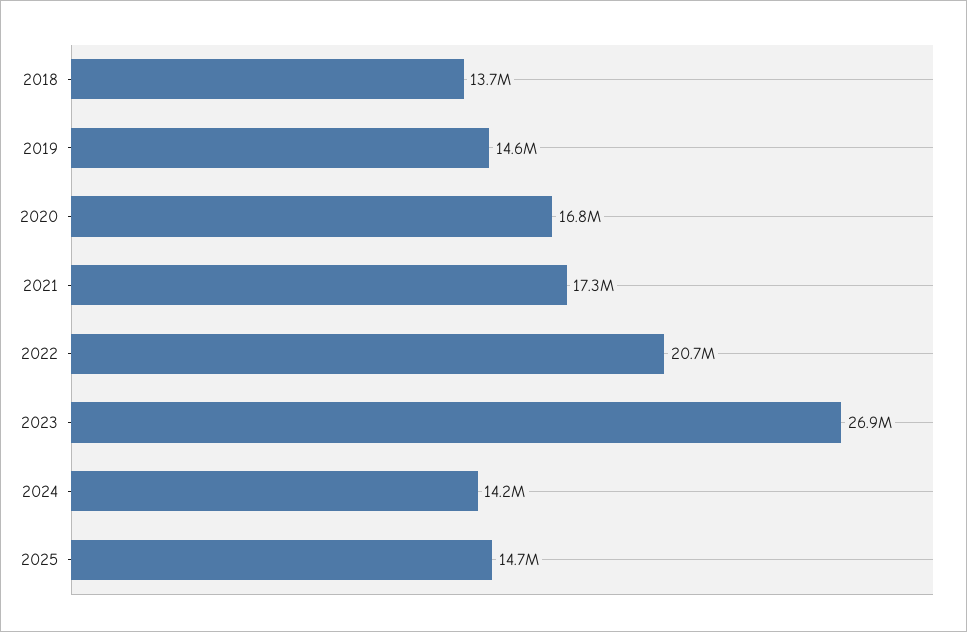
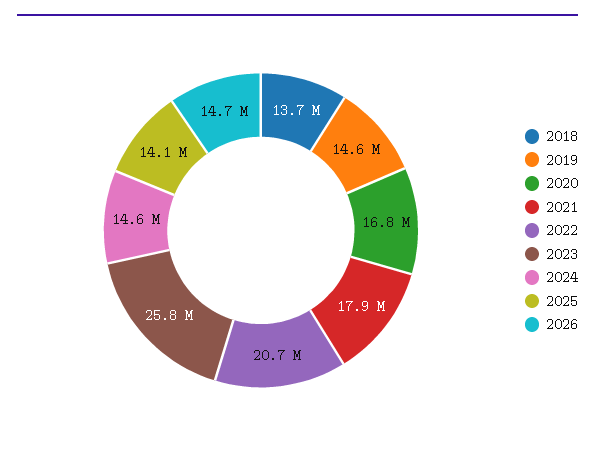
2021: 17300000 -> 17900000
2023: 26900000 -> 25800000
2024: 14200000 -> 14600000
2025: 14700000 -> 14100000
2026: none -> 14700000

